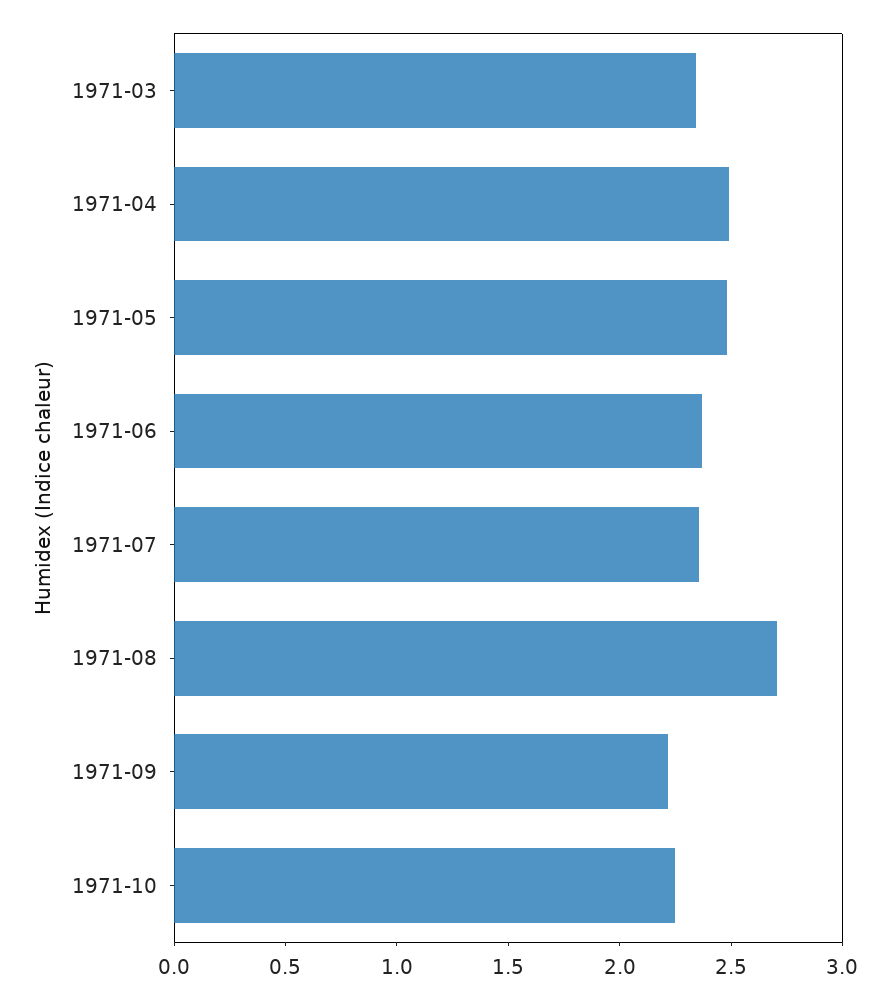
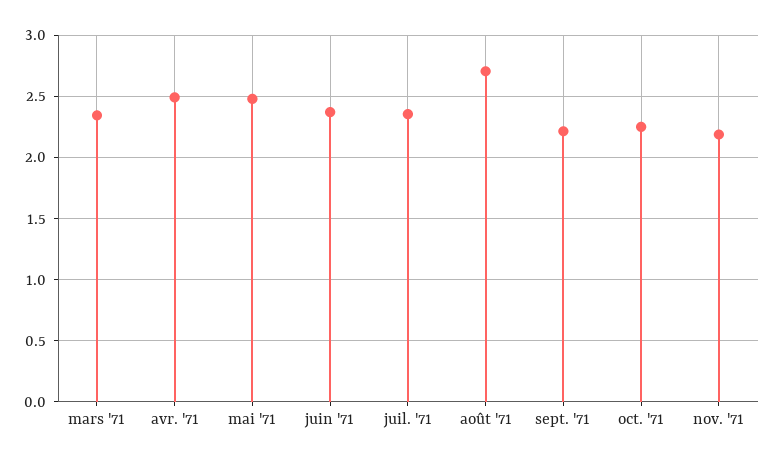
nov. '71: none -> 2.2

